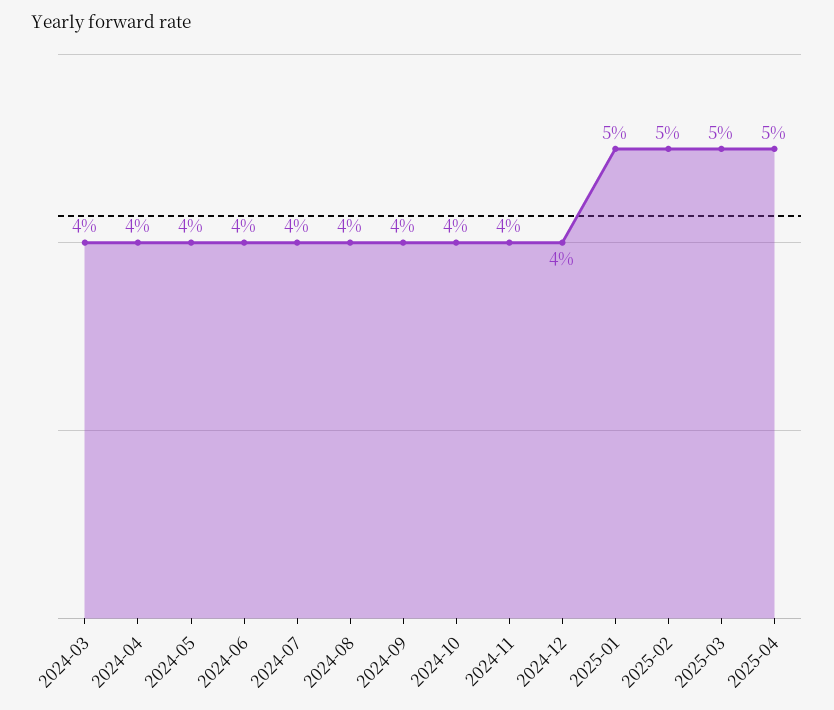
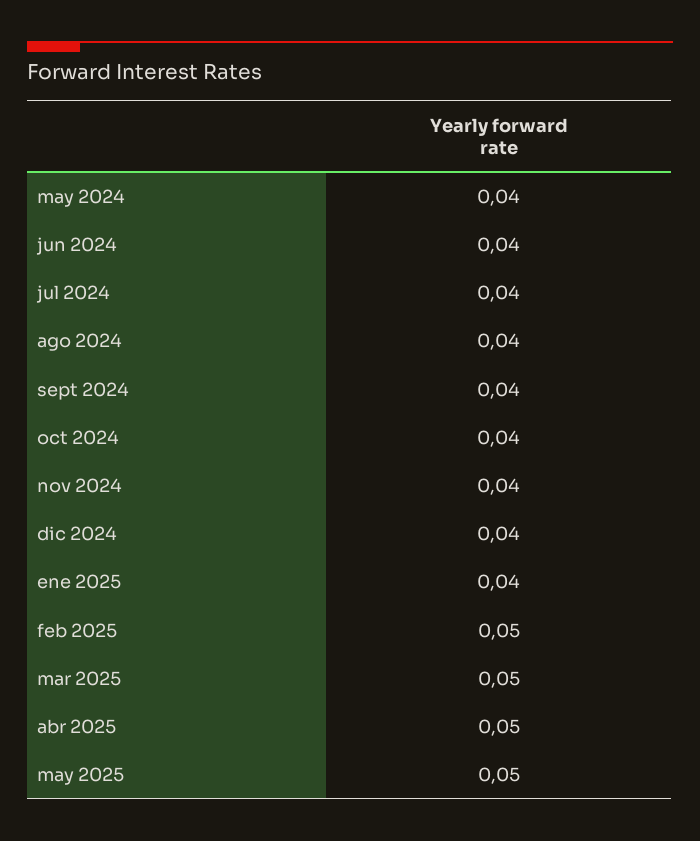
2024-03: 0.04 -> none
2024-04: 0.04 -> none
2025-01: 0.05 -> 0.04
may 2025: none -> 0.05

